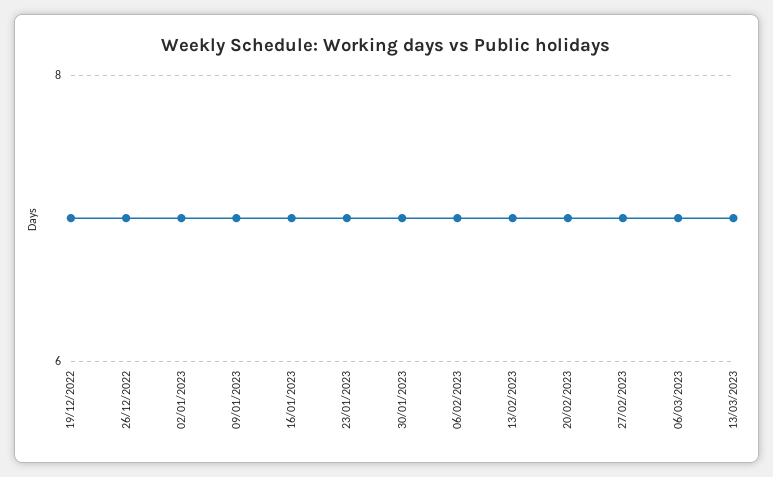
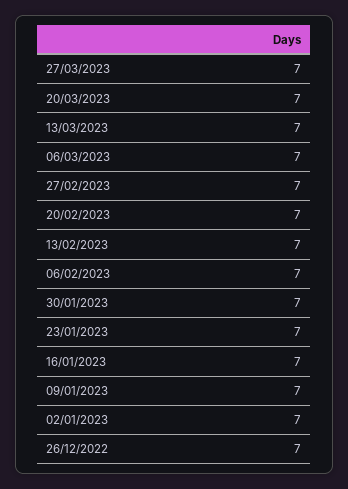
19/12/2022: 7 -> none
27/03/2023: none -> 7
20/03/2023: none -> 7

